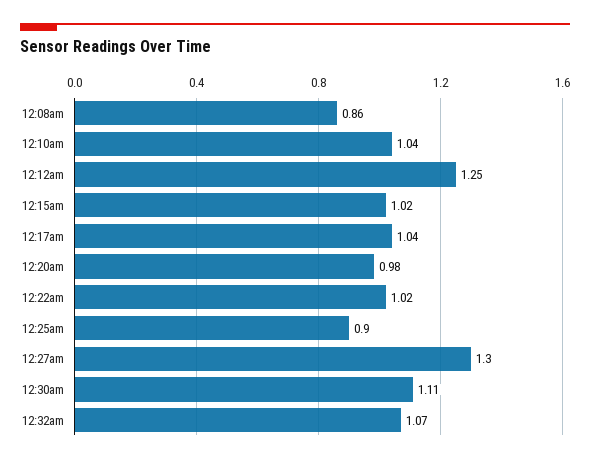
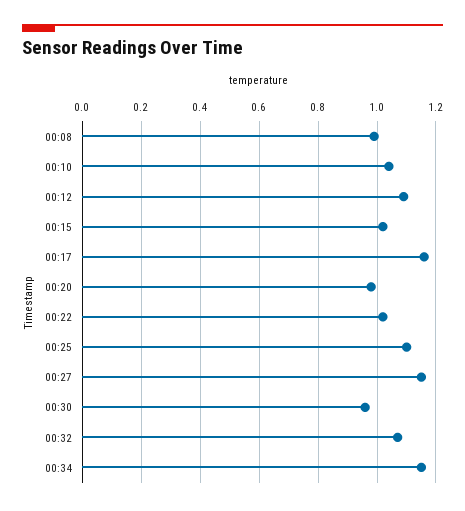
12:08am: 0.86 -> 1
12:12am: 1.25 -> 1.1
12:17am: 1.04 -> 1.15
12:25am: 0.9 -> 1.1
12:27am: 1.3 -> 1.15
12:30am: 1.11 -> 0.95
00:34: none -> 1.15

